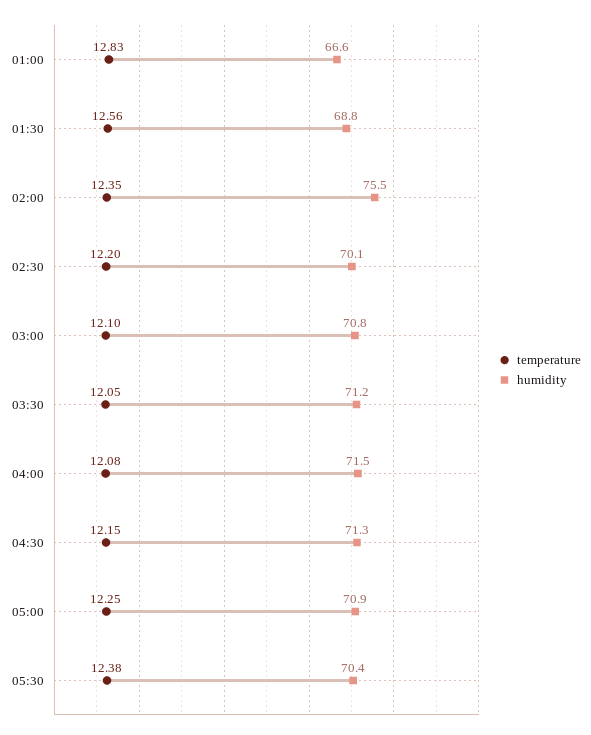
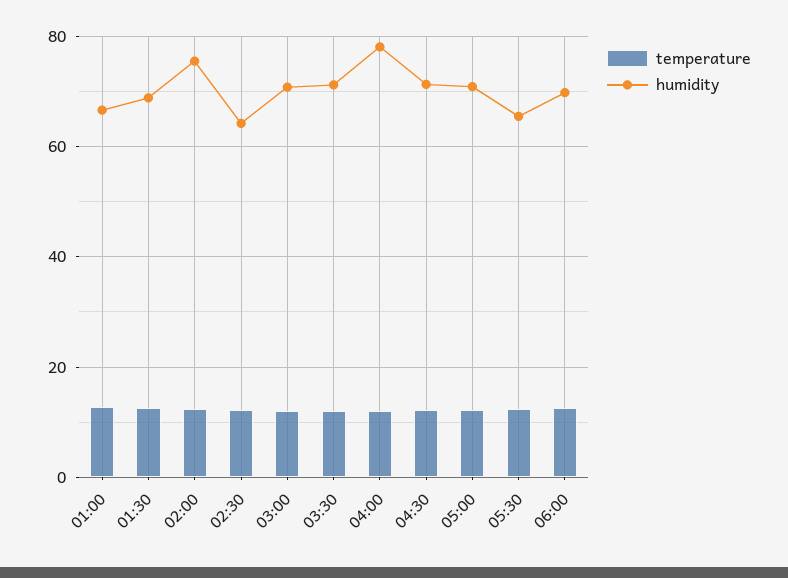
humidity, 02:30: 70.1 -> 64
humidity, 04:00: 71.5 -> 78
humidity, 05:30: 70.4 -> 66
temperature, 06:00: none -> 12
humidity, 06:00: none -> 70

